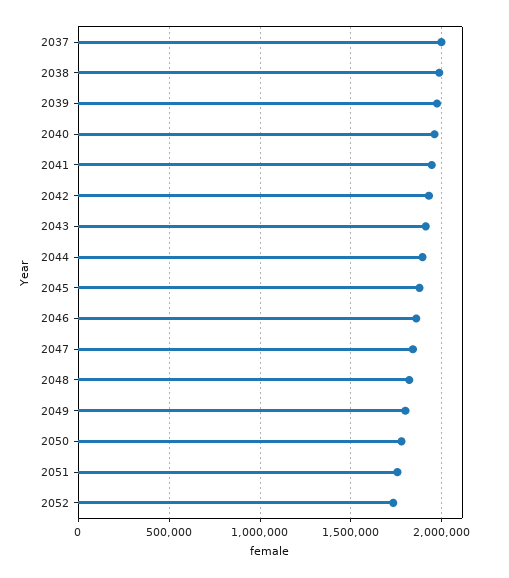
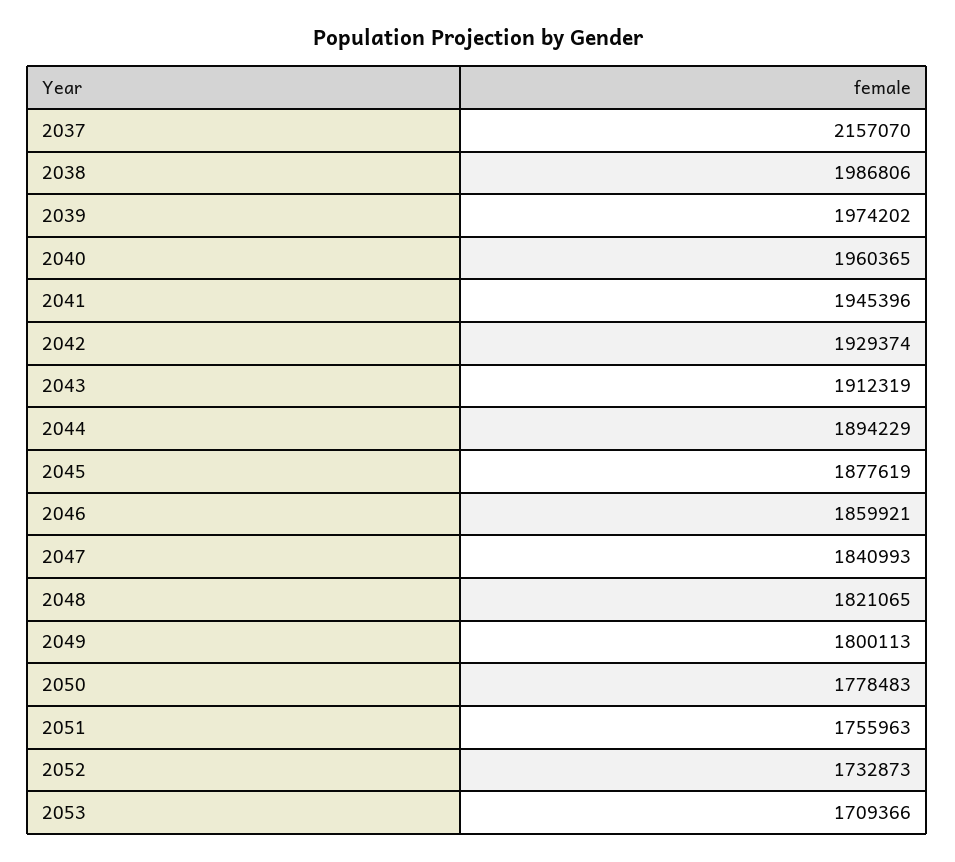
2037: 2000000 -> 2157070
2053: none -> 1709366

